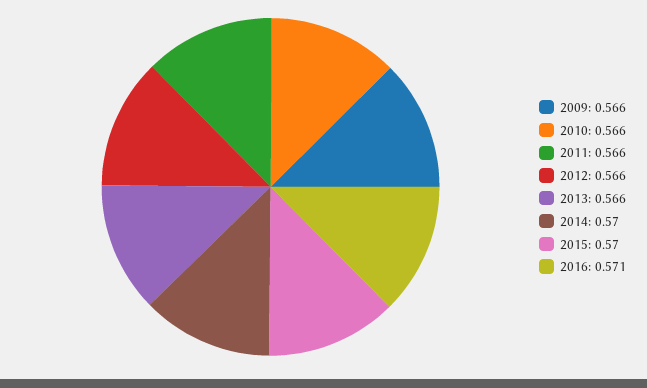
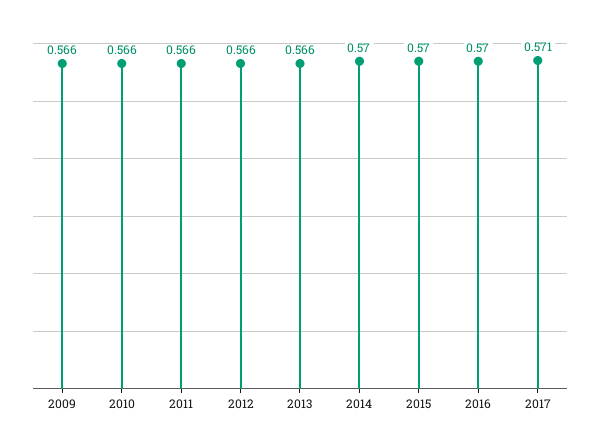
2016: 0.571 -> 0.57
2017: none -> 0.571

